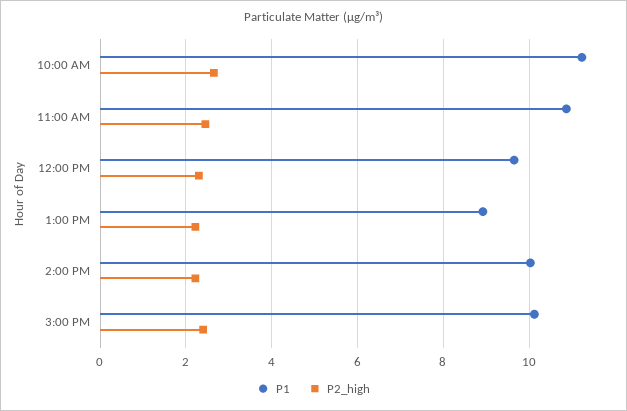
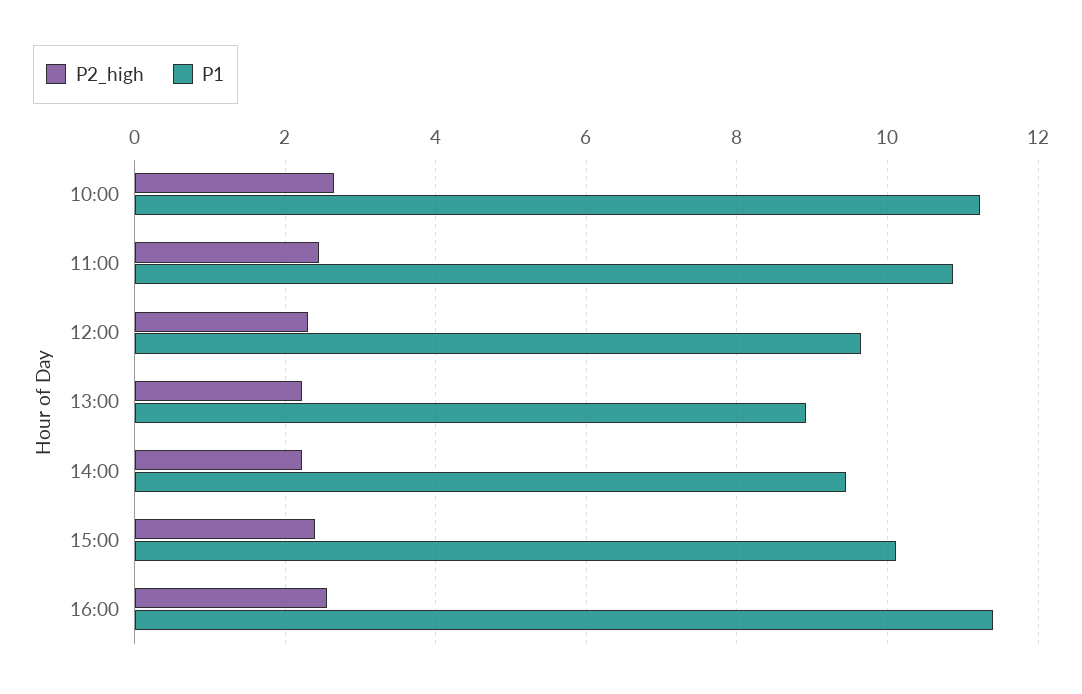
P1, 2:00 PM: 10 -> 9.4
P2_high, 16:00: none -> 2.6
P1, 16:00: none -> 11.4

